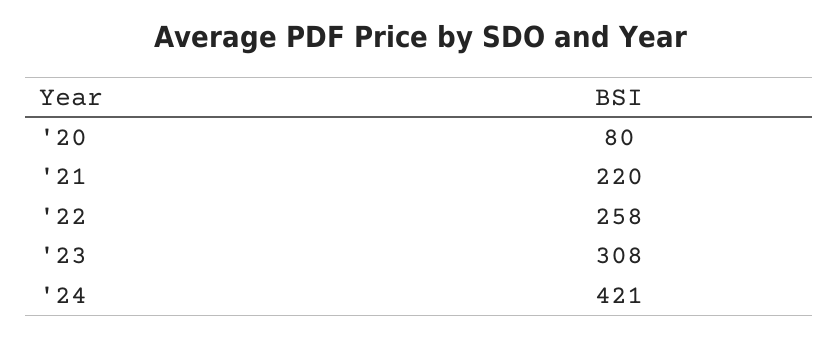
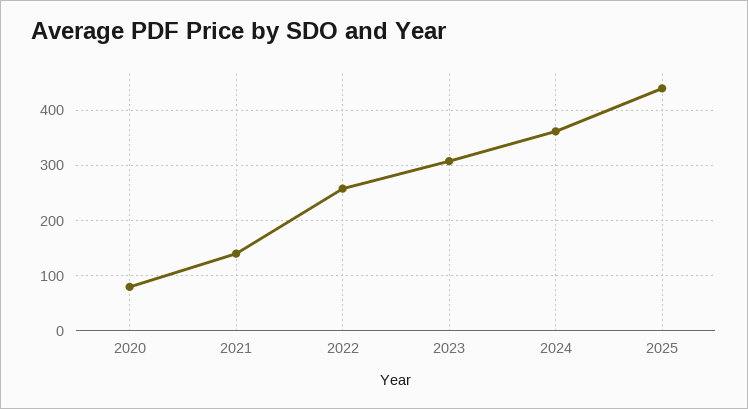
'21: 220 -> 140
'24: 421 -> 360
2025: none -> 440

